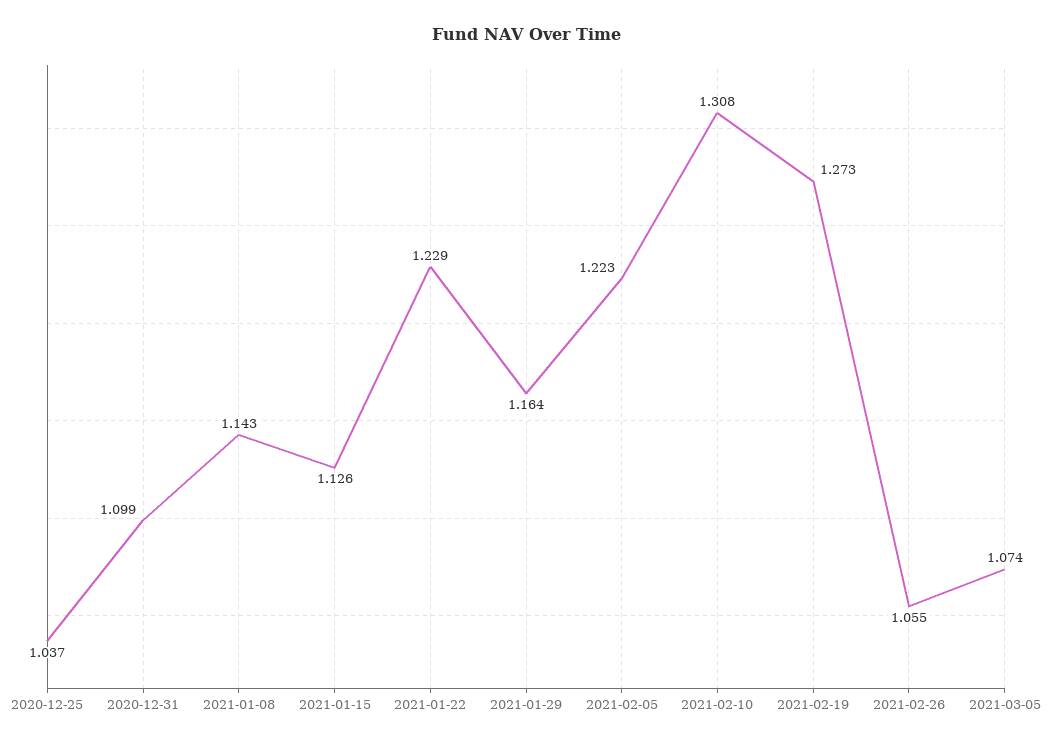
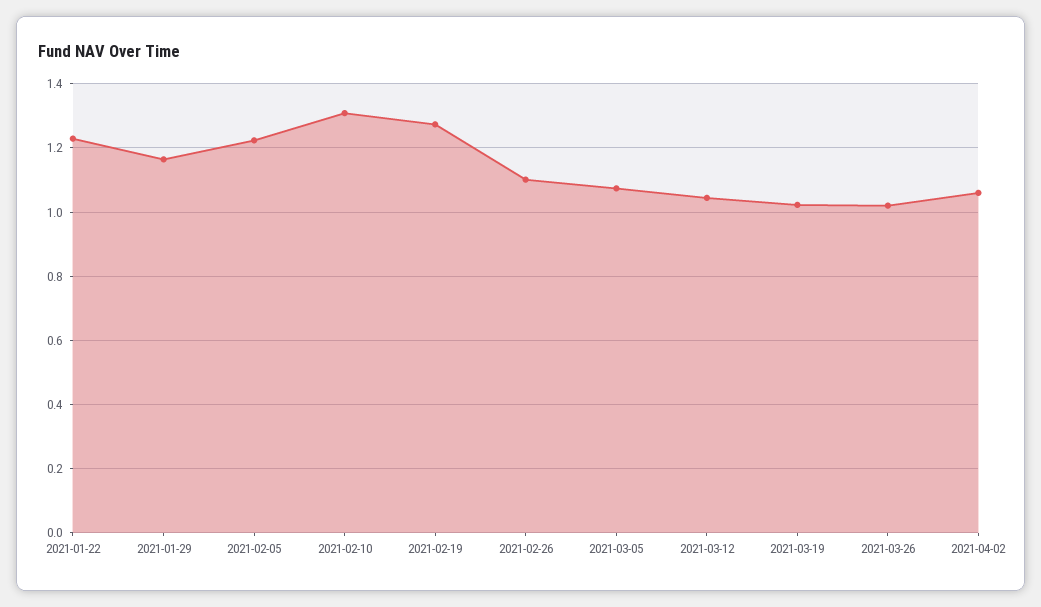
2020-12-25: 1.037 -> none
2020-12-31: 1.099 -> none
2021-01-08: 1.143 -> none
2021-01-15: 1.126 -> none
2021-02-26: 1.055 -> 1.1
2021-03-12: none -> 1.04
2021-03-19: none -> 1.02
2021-03-26: none -> 1.02
2021-04-02: none -> 1.06

